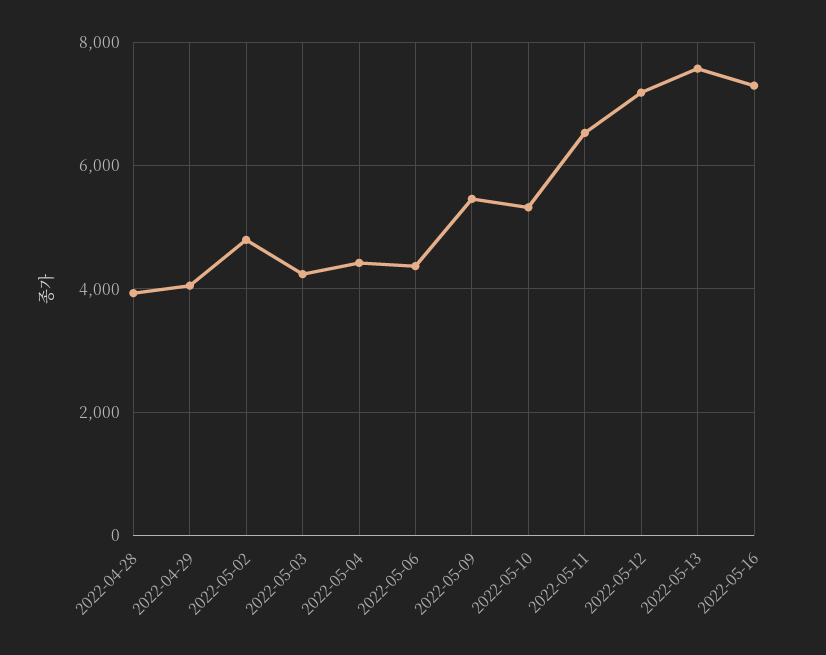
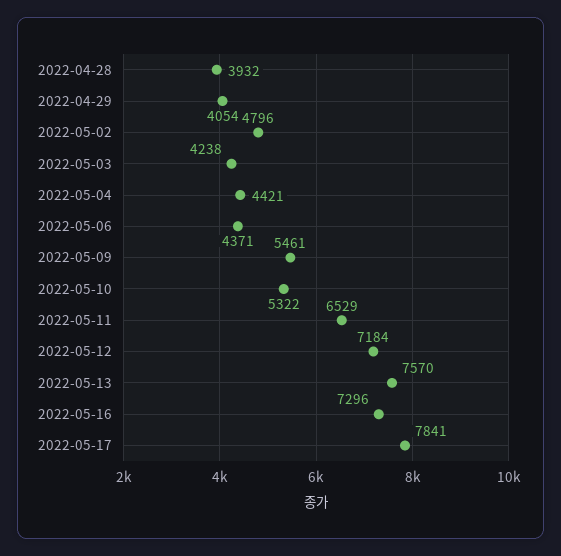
2022-05-17: none -> 7841

